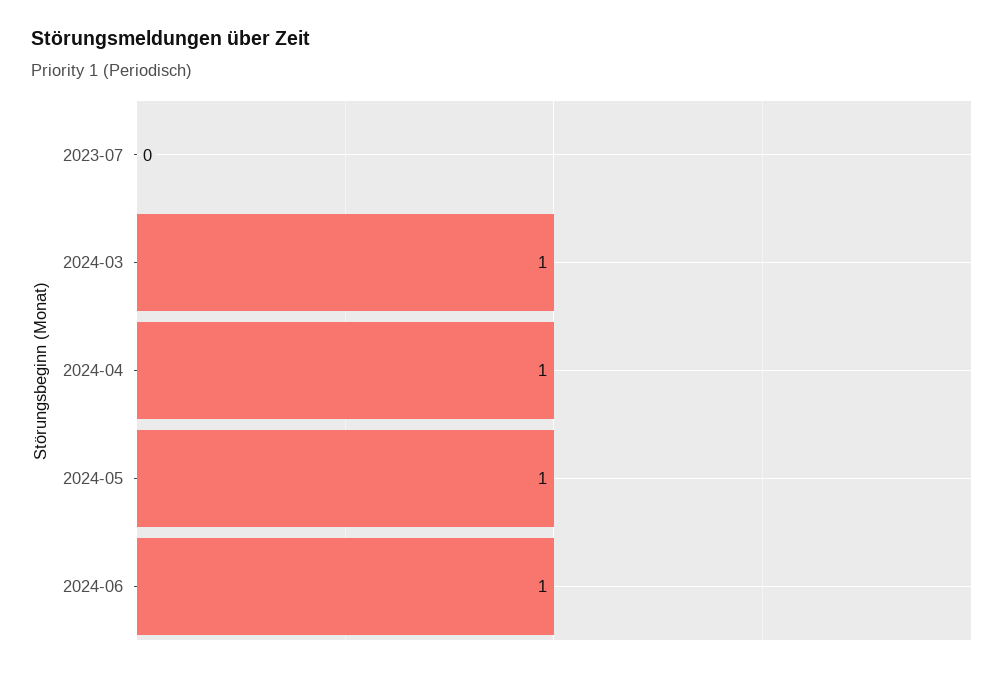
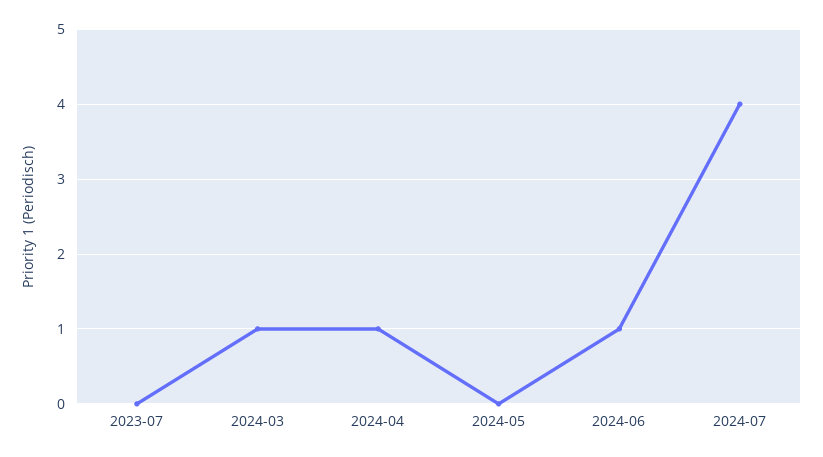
2024-05: 1 -> 0
2024-07: none -> 4

